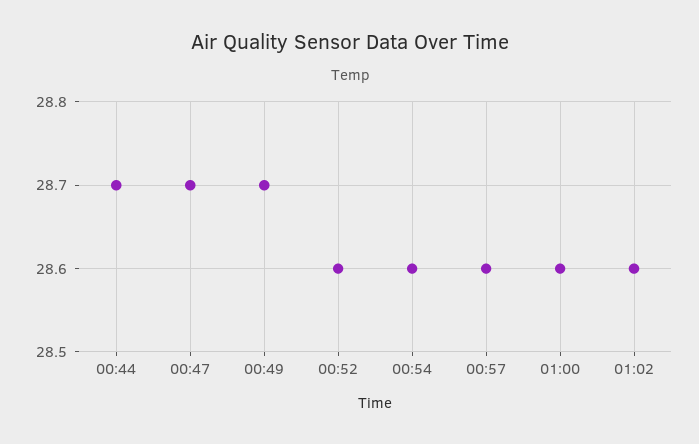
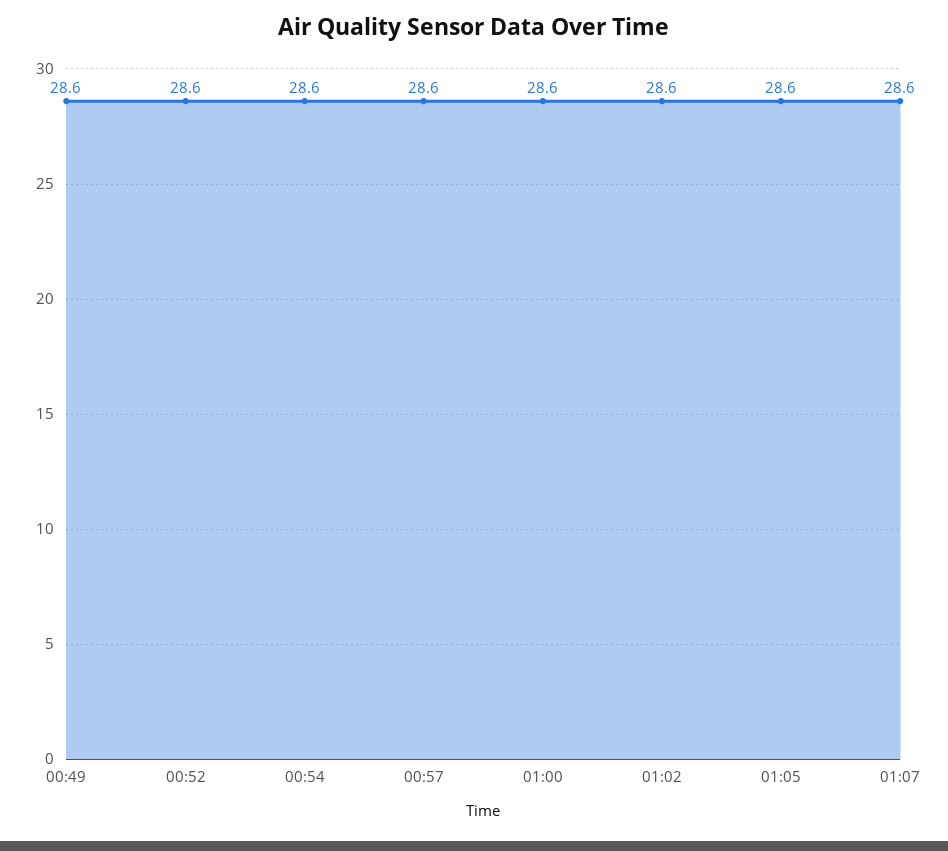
00:44: 28.7 -> none
00:47: 28.7 -> none
00:49: 28.7 -> 28.6
01:05: none -> 28.6
01:07: none -> 28.6

